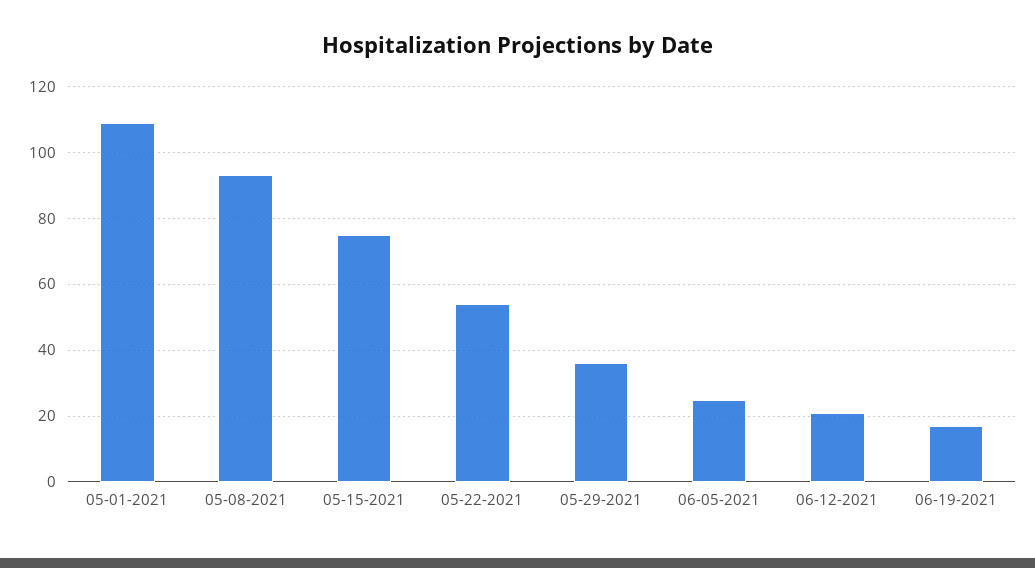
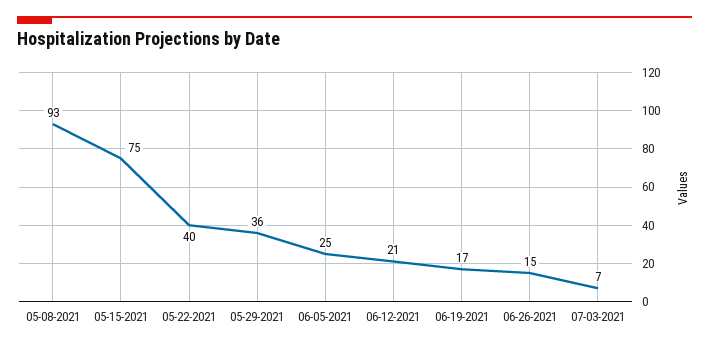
05-01-2021: 110 -> none
05-22-2021: 55 -> 40
06-26-2021: none -> 15
07-03-2021: none -> 7

